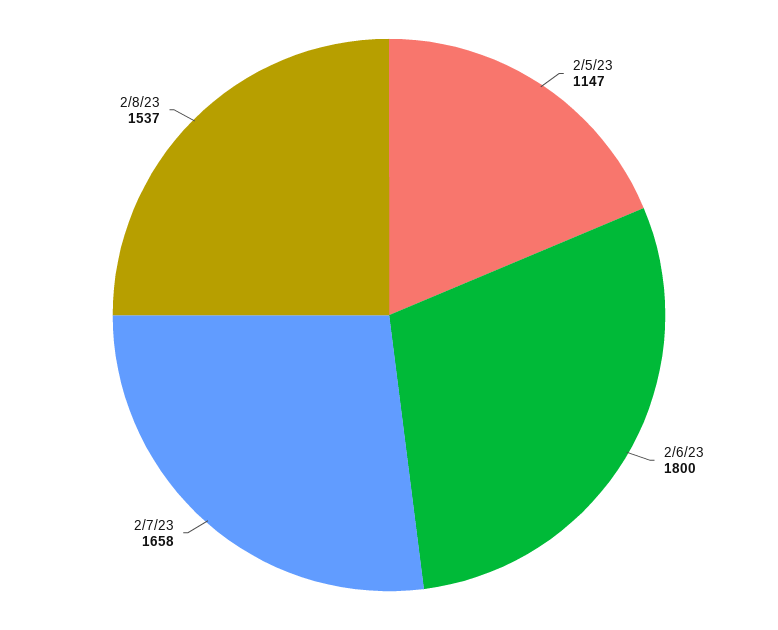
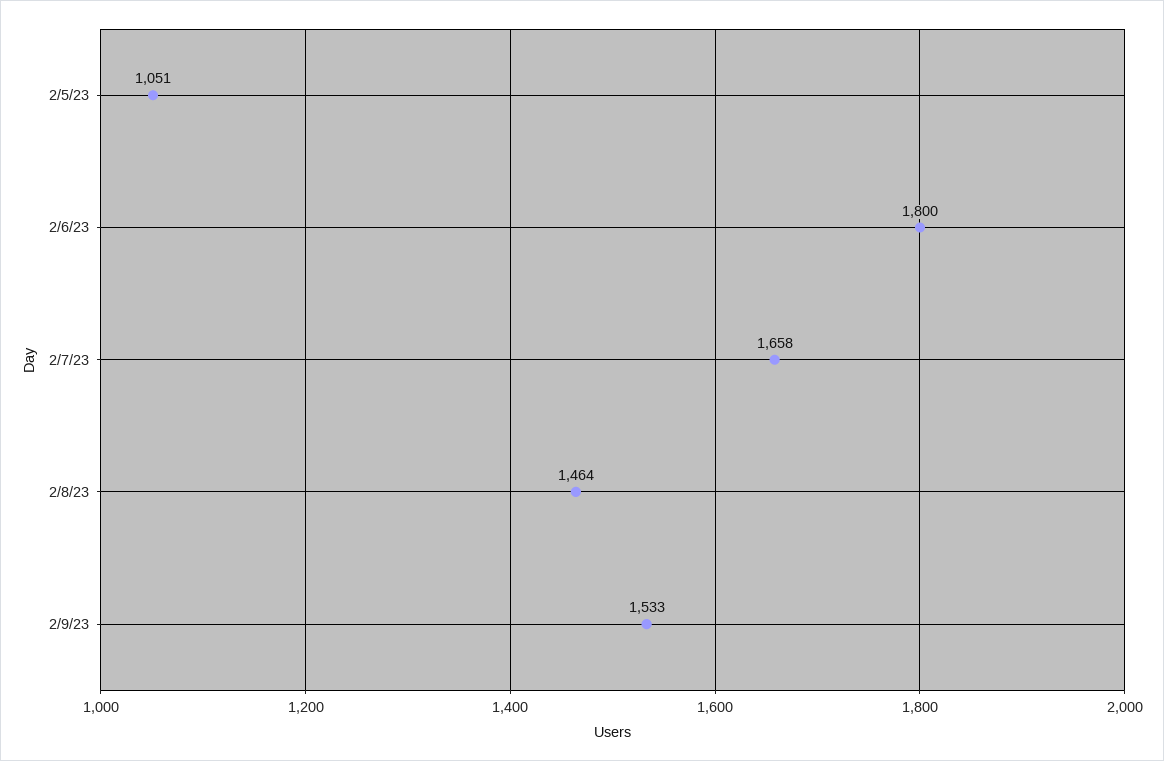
2/5/23: 1147 -> 1051
2/8/23: 1537 -> 1464
2/9/23: none -> 1533

